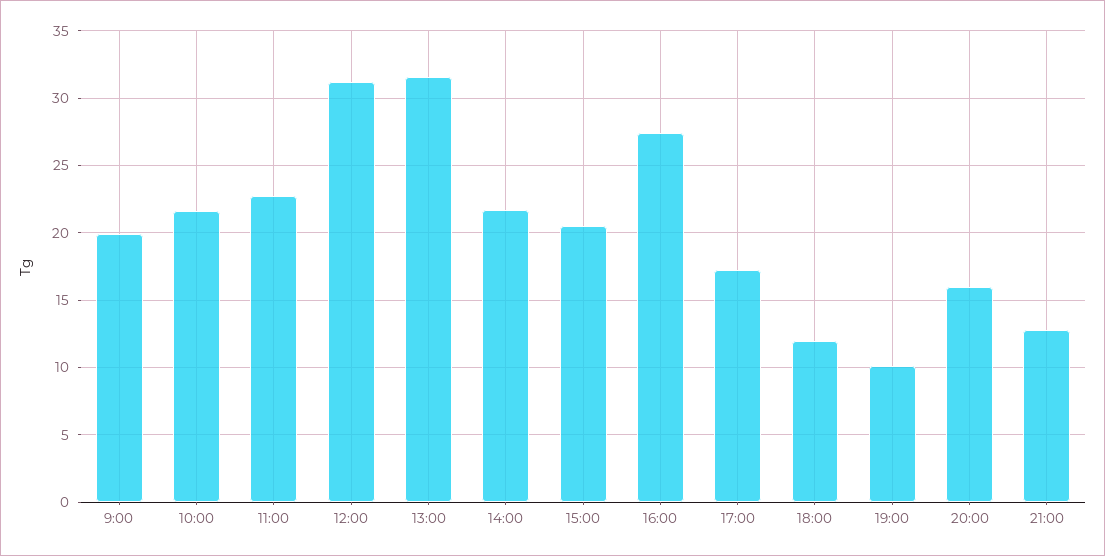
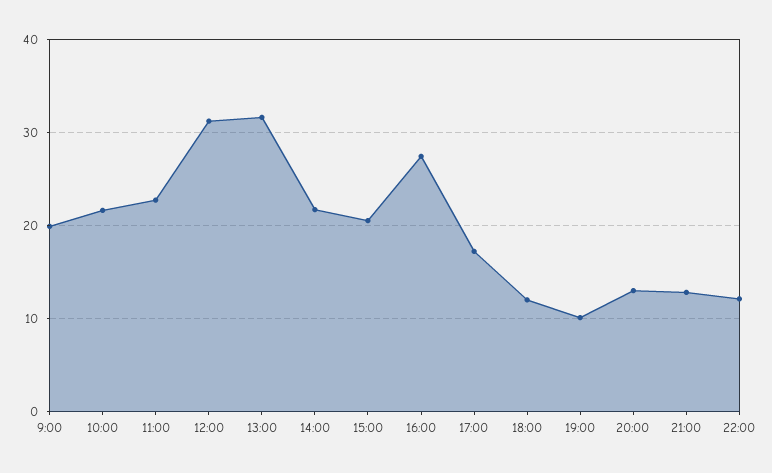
20:00: 16 -> 13
22:00: none -> 12

